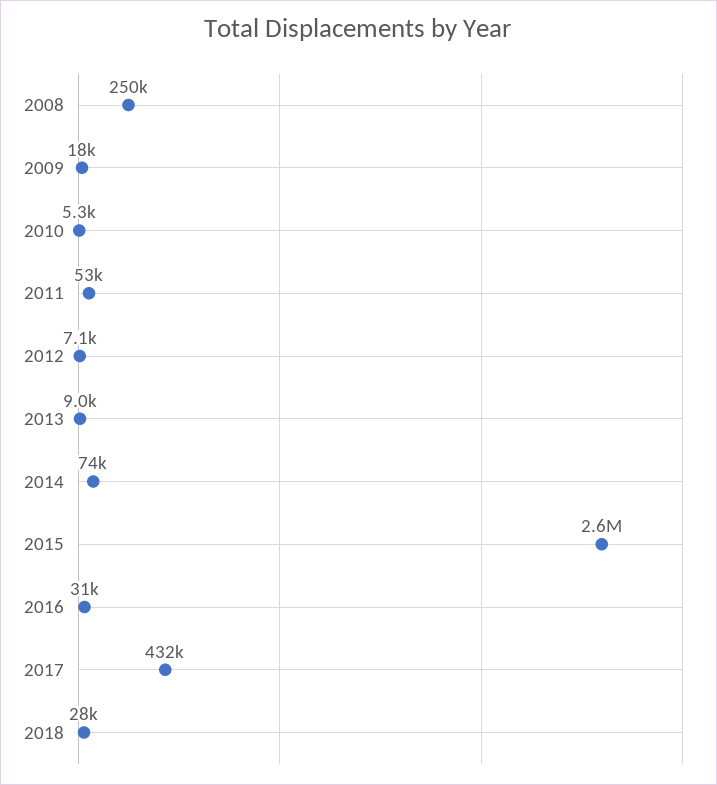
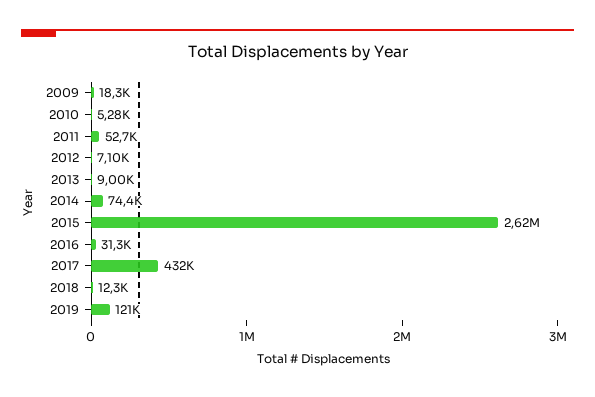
2008: 250000 -> none
2018: 28000 -> 12300
2019: none -> 121000

